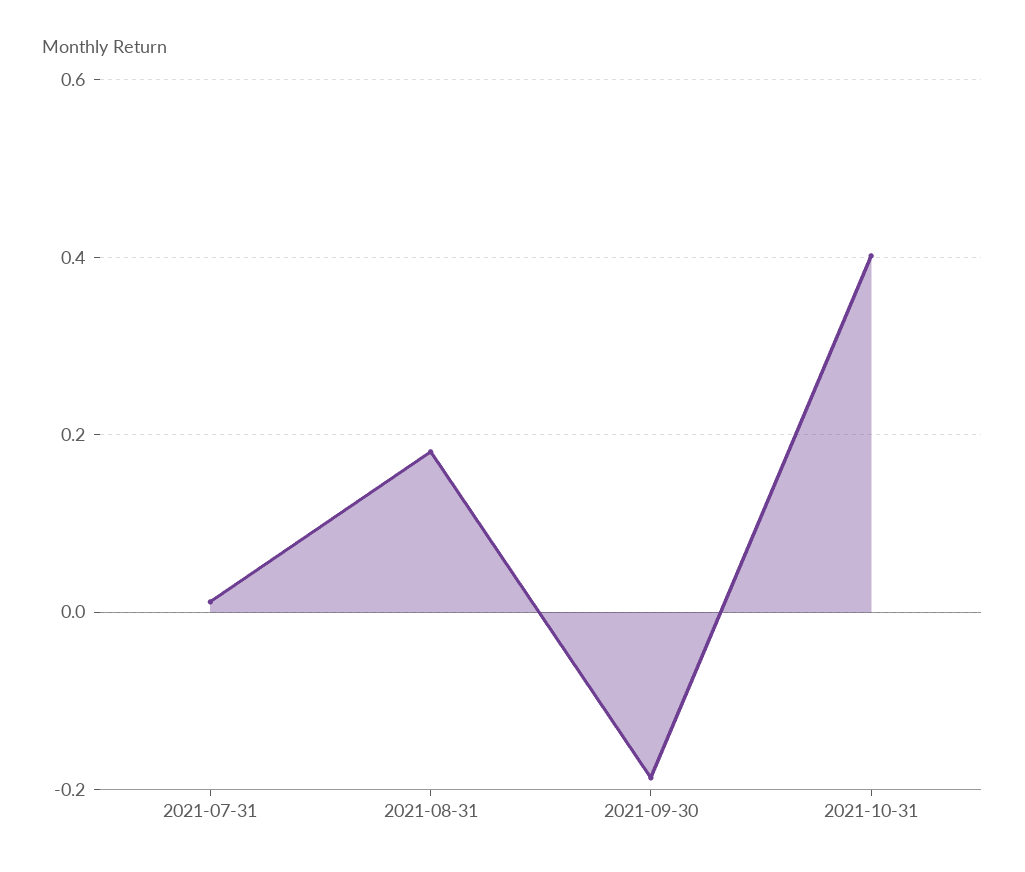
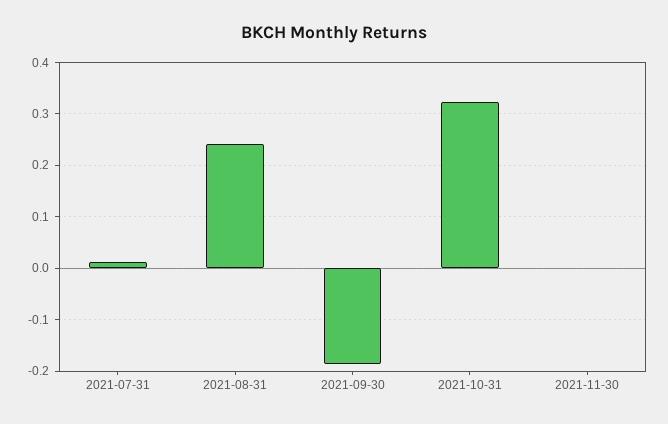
2021-08-31: 0.18 -> 0.24
2021-10-31: 0.4 -> 0.32
2021-11-30: none -> 0

